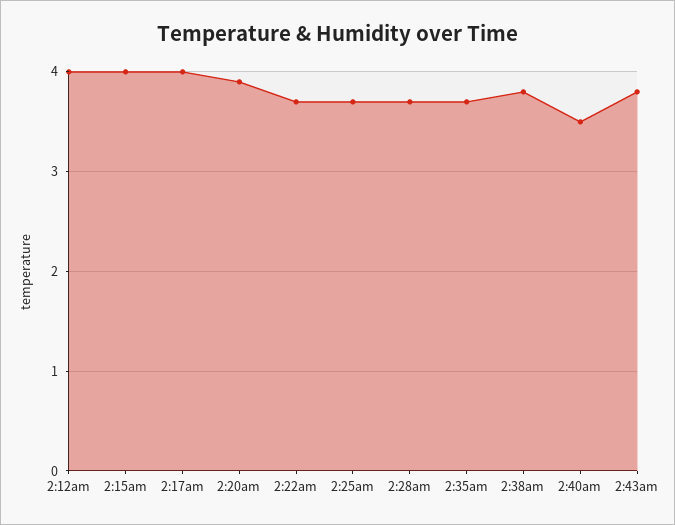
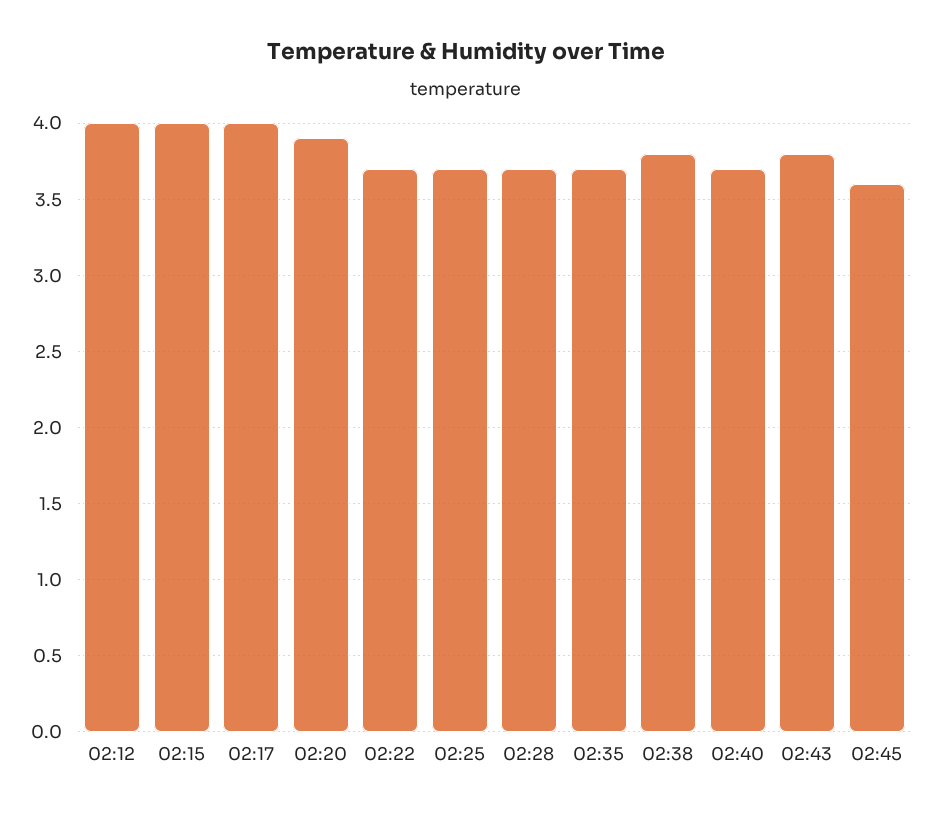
2:40am: 3.5 -> 3.7
02:45: none -> 3.6

